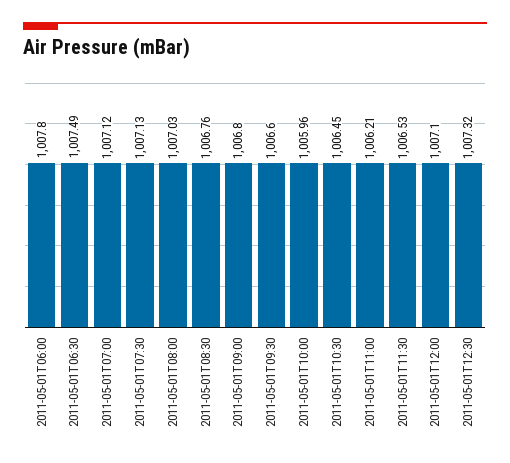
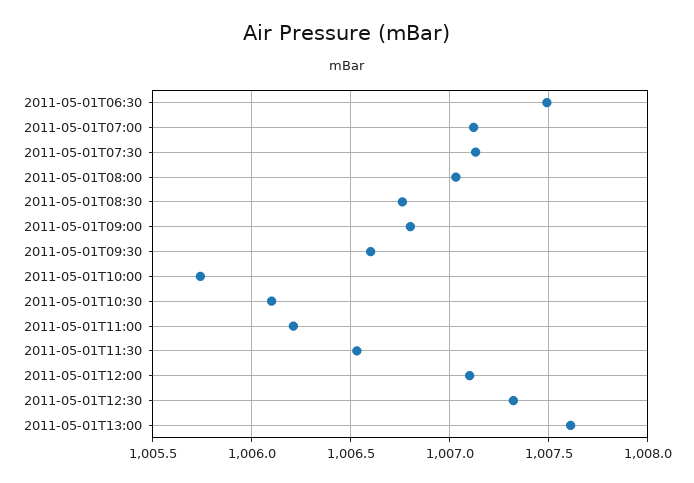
2011-05-01T06:00: 1007.8 -> none
2011-05-01T10:00: 1005.96 -> 1005.75
2011-05-01T10:30: 1006.45 -> 1006.1
2011-05-01T13:00: none -> 1007.6

